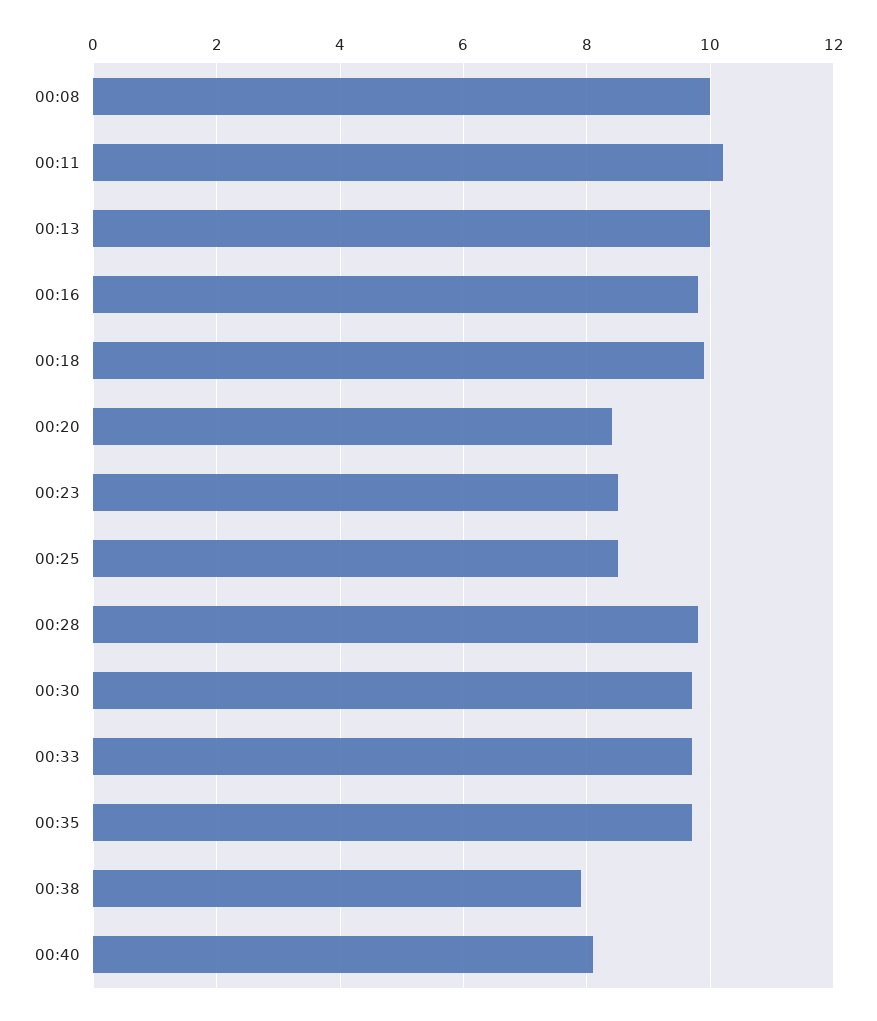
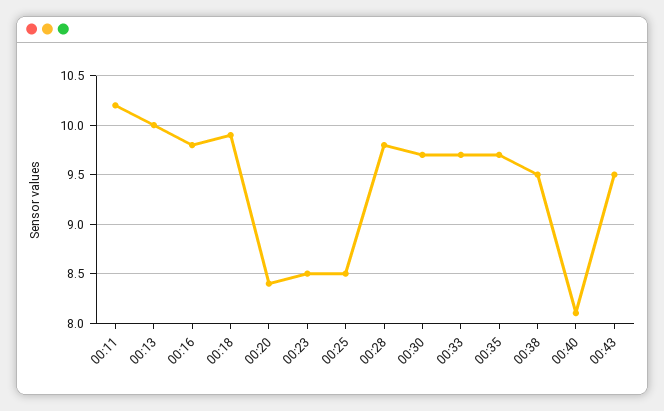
00:08: 10 -> none
00:38: 8 -> 9.5
00:43: none -> 9.5

